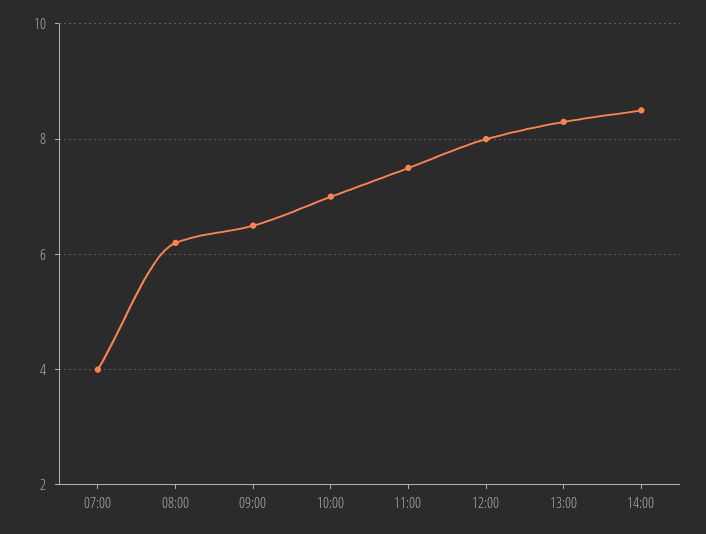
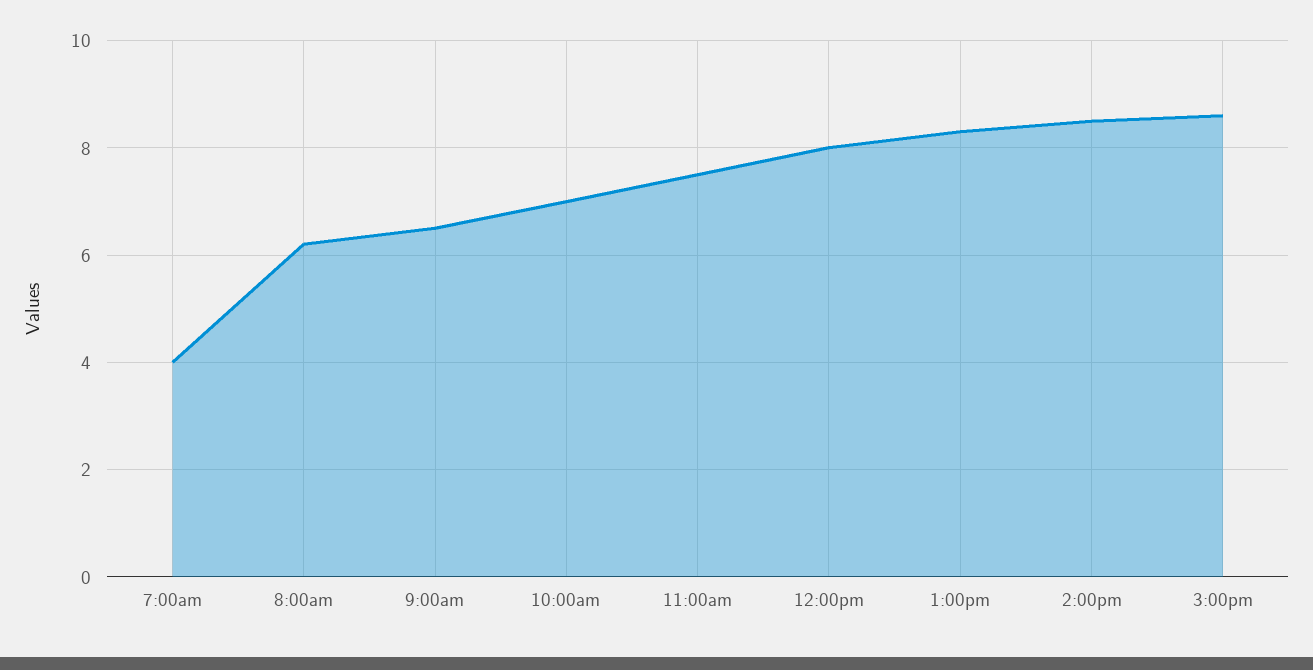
3:00pm: none -> 8.5

